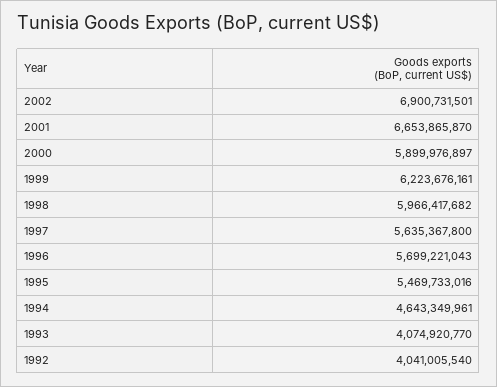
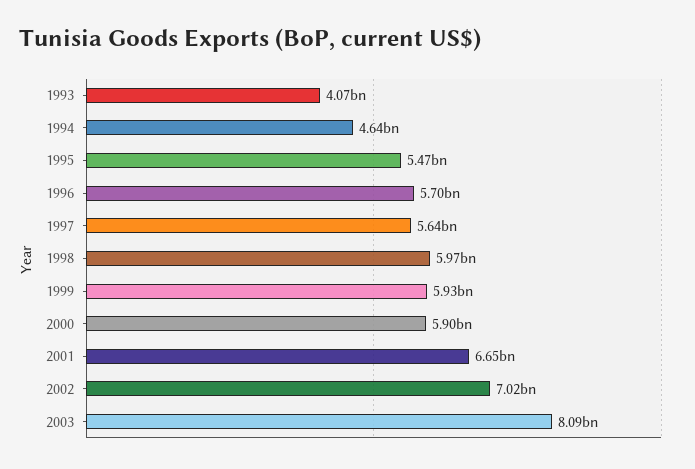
2002: 6900731501 -> 7020000000
1999: 6223676161 -> 5930000000
1992: 4041005540 -> none
2003: none -> 8090000000

